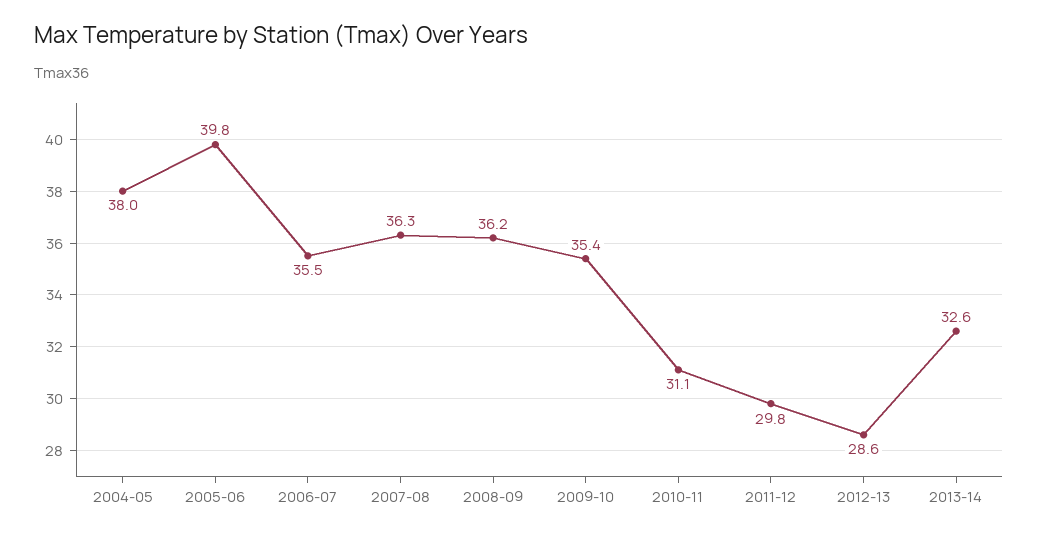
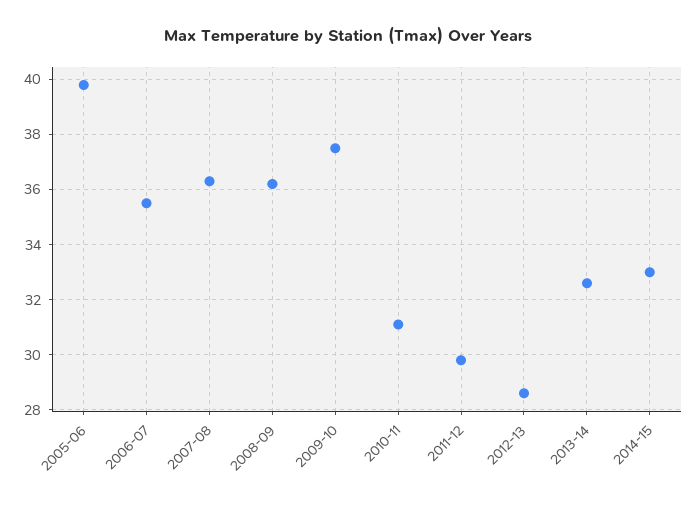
2004-05: 38 -> none
2009-10: 35.4 -> 37.5
2014-15: none -> 33

